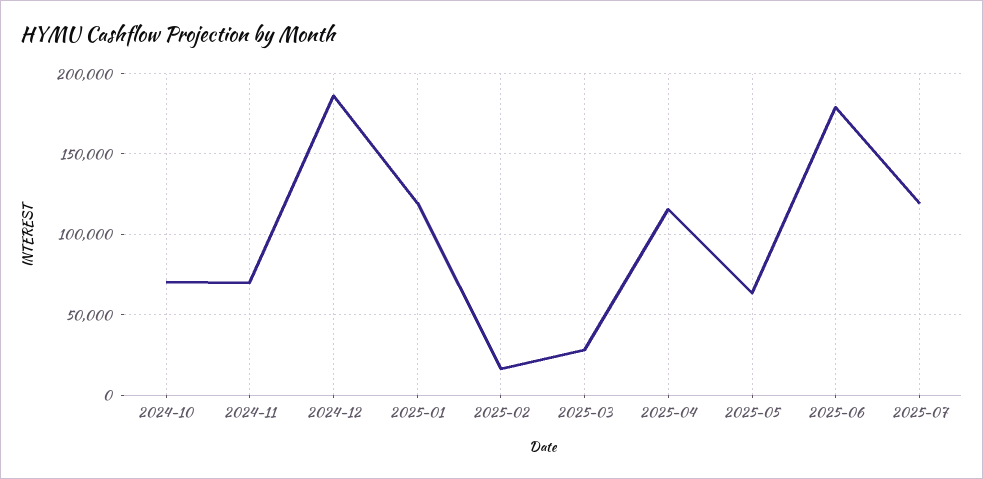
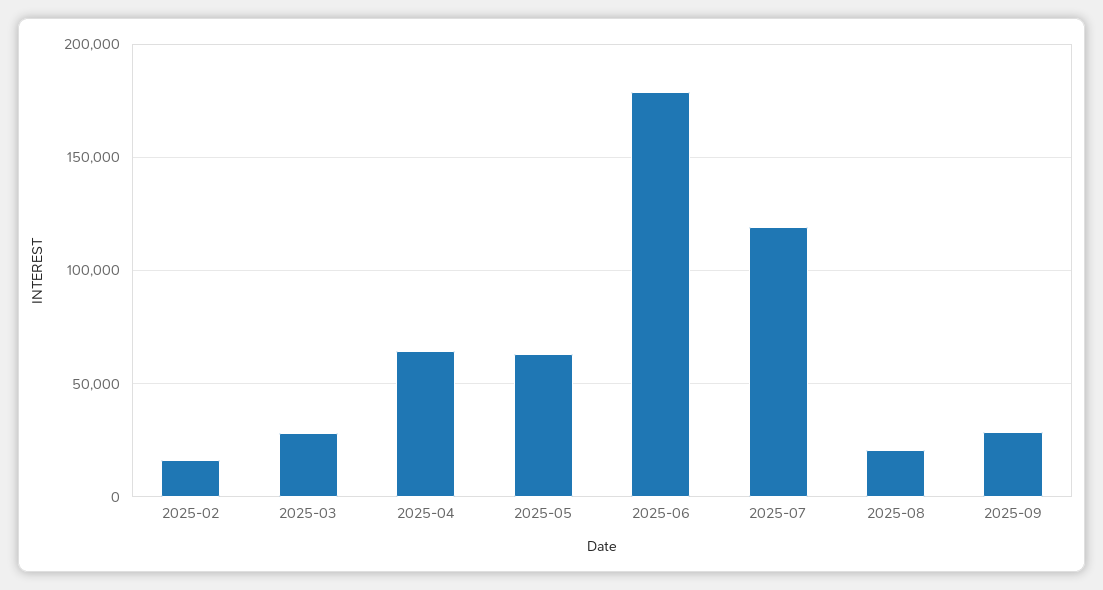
2024-10: 70000 -> none
2024-11: 70000 -> none
2024-12: 185000 -> none
2025-01: 120000 -> none
2025-04: 115000 -> 65000
2025-08: none -> 20000
2025-09: none -> 30000

